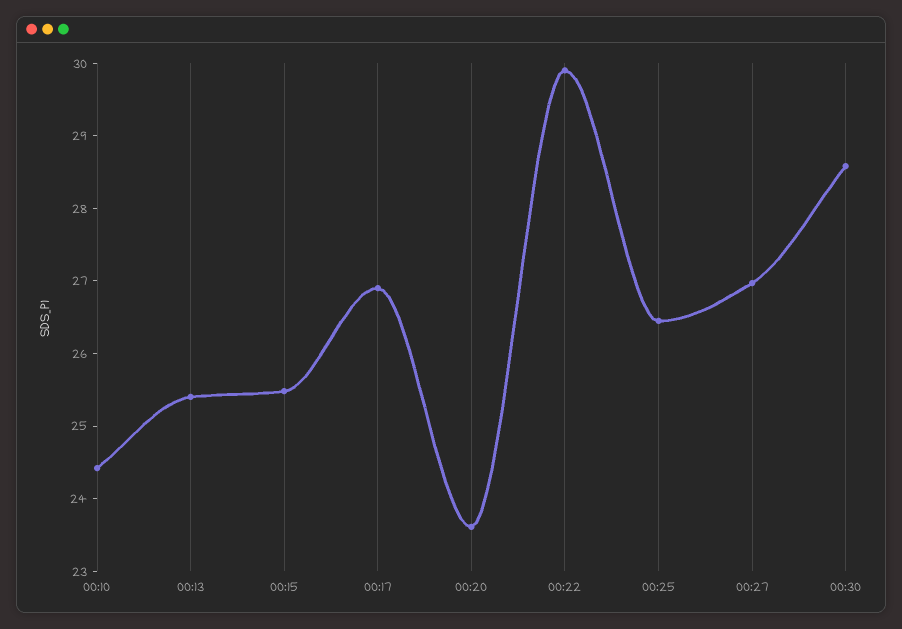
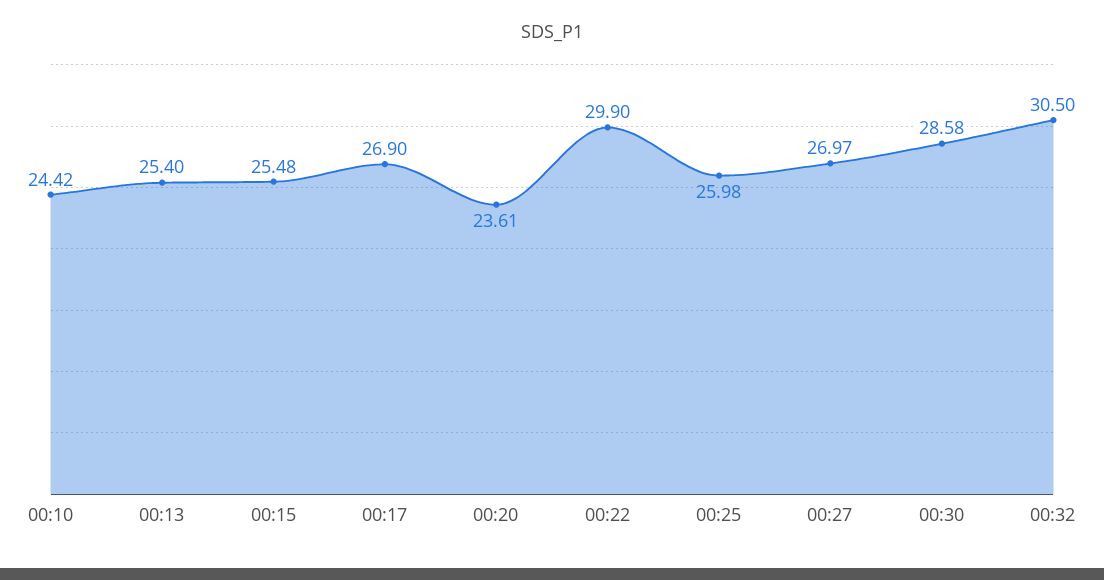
00:25: 26.4 -> 25.98
00:32: none -> 30.5

